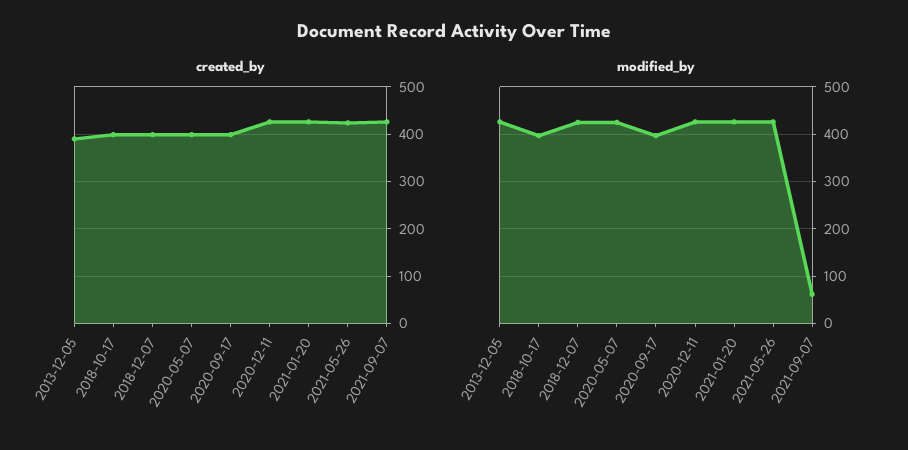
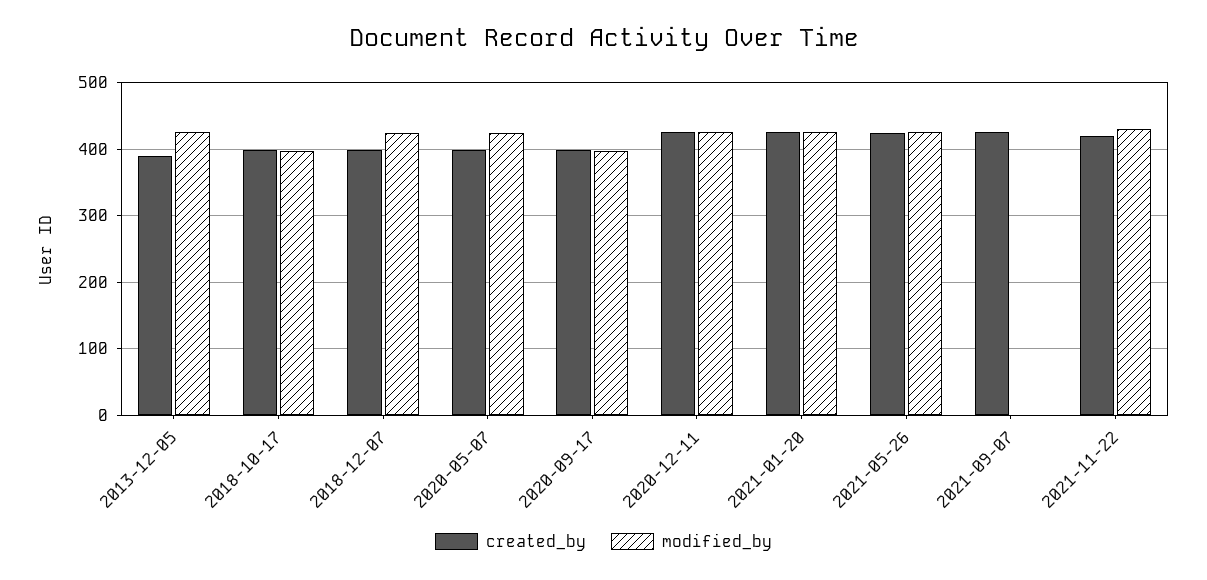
modified_by, 2021-09-07: 60 -> 0
created_by, 2021-11-22: none -> 420
modified_by, 2021-11-22: none -> 430

